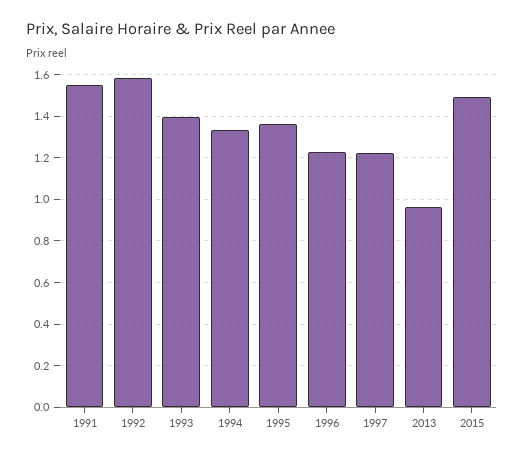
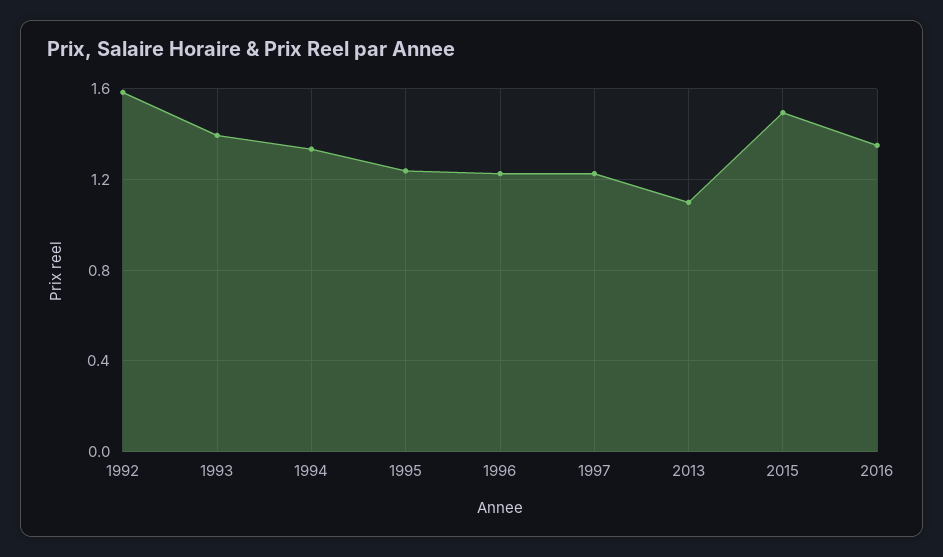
1991: 1.55 -> none
1995: 1.35 -> 1.25
2013: 0.95 -> 1.1
2016: none -> 1.35

